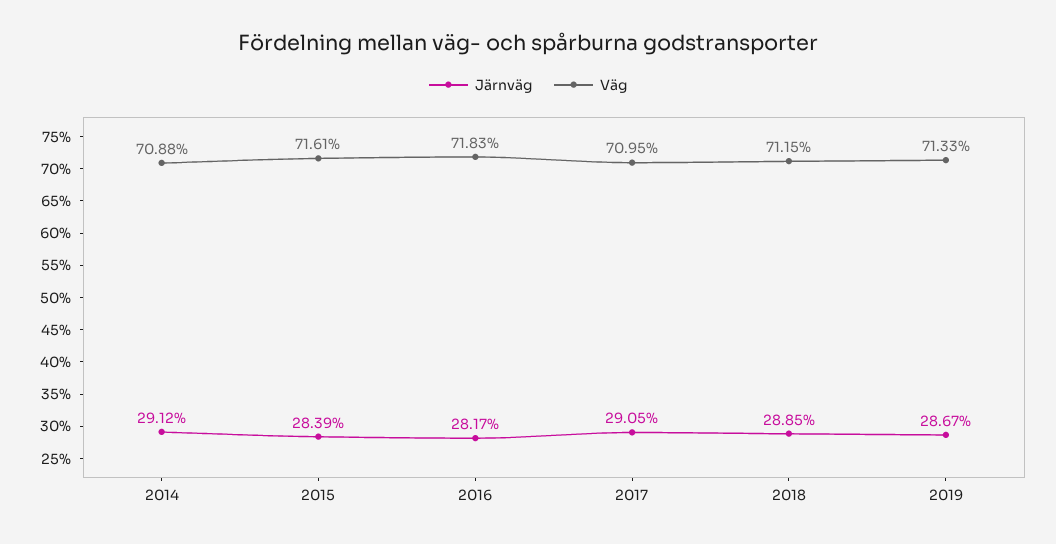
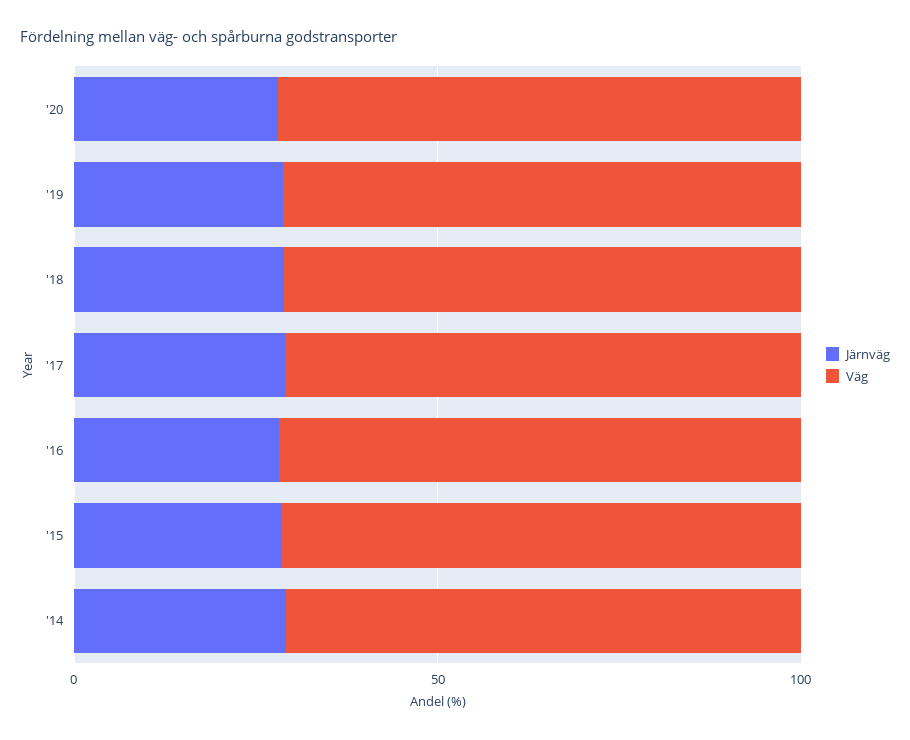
Järnväg, '20: none -> 30
Väg, '20: none -> 70

